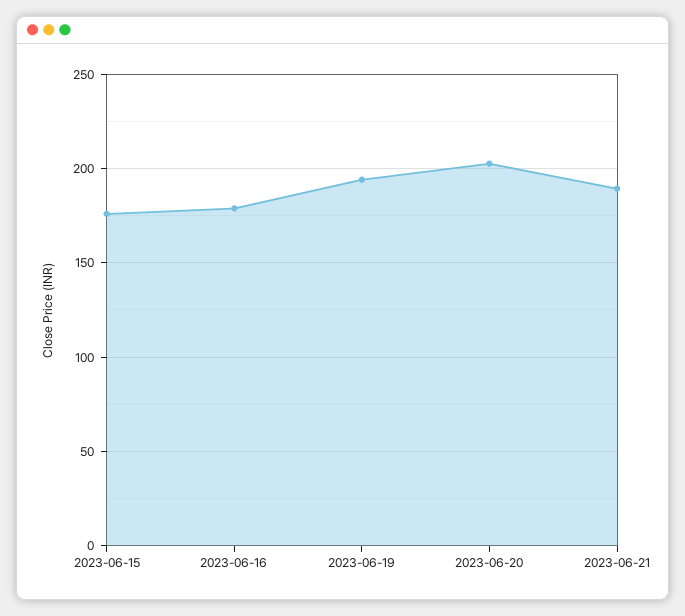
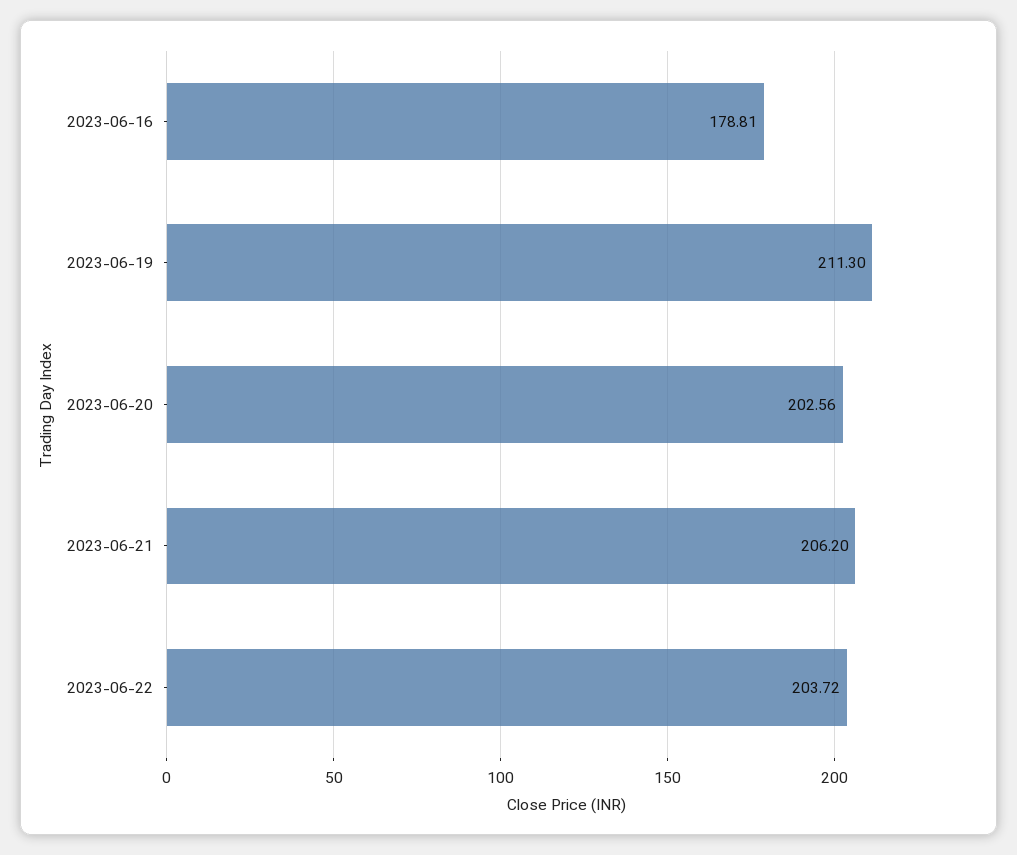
2023-06-15: 175 -> none
2023-06-19: 195 -> 211.3
2023-06-21: 190 -> 206.2
2023-06-22: none -> 203.72

